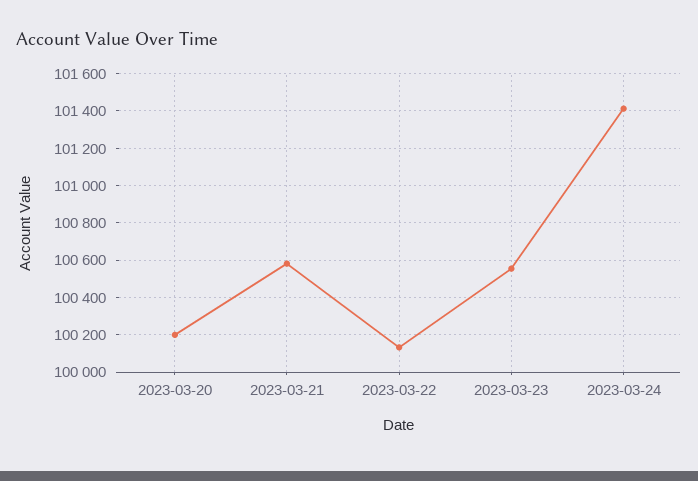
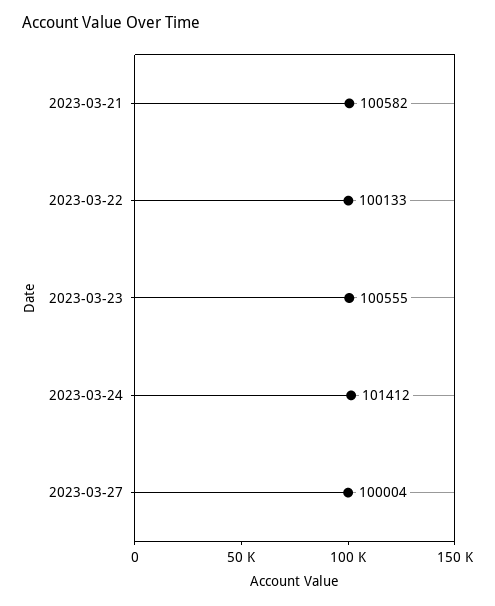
2023-03-20: 100200 -> none
2023-03-27: none -> 100004

